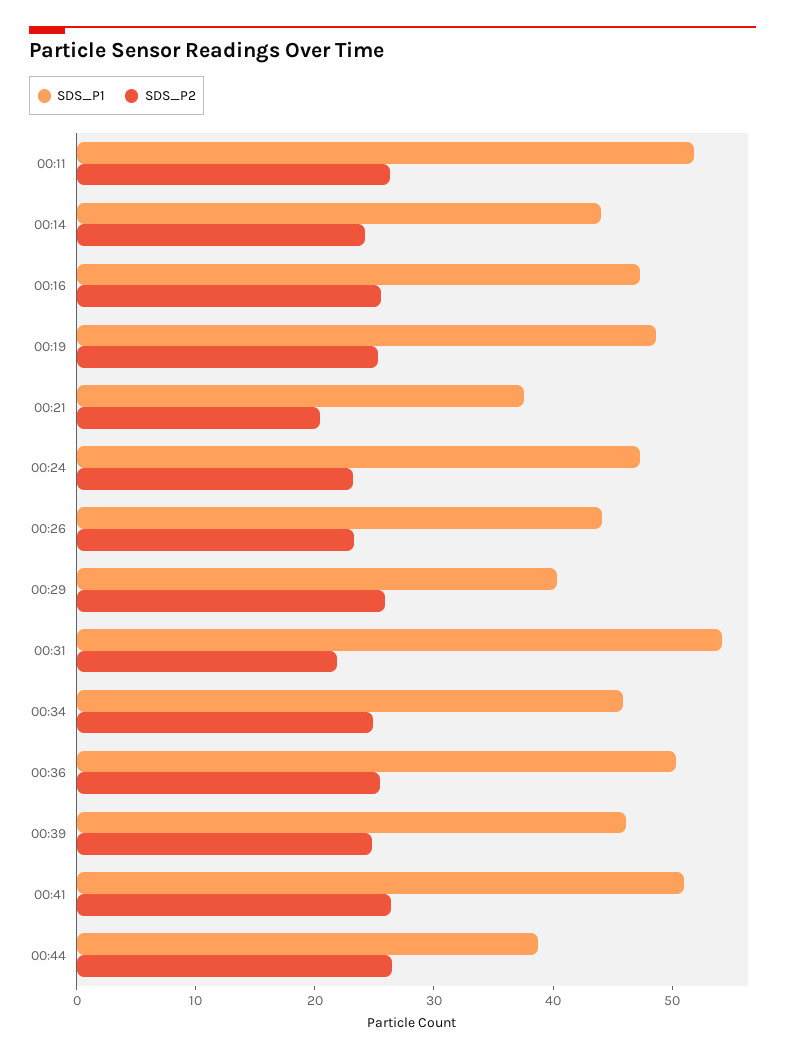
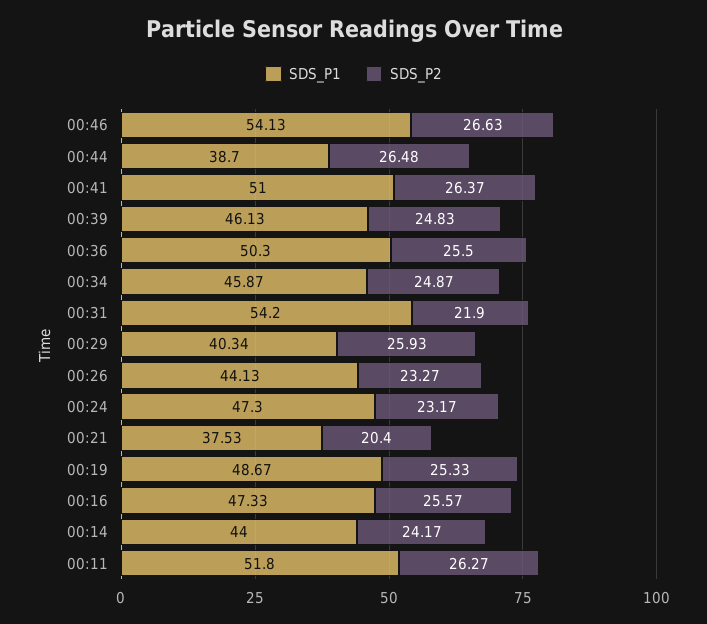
SDS_P1, 00:46: none -> 54.13
SDS_P2, 00:46: none -> 26.63

